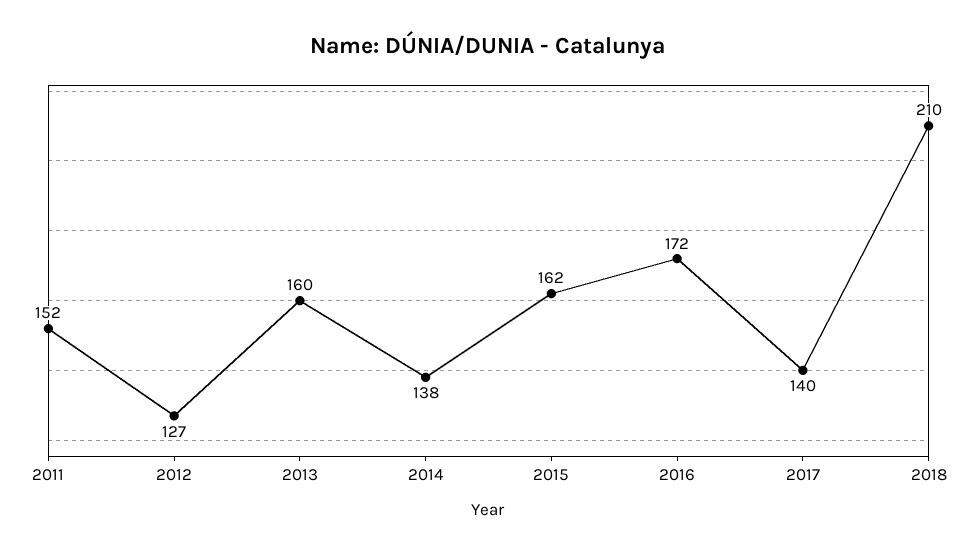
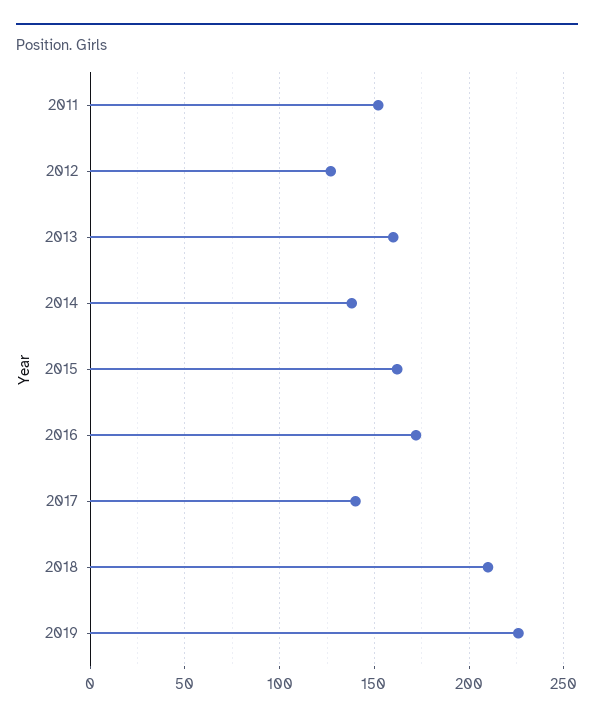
2019: none -> 225

